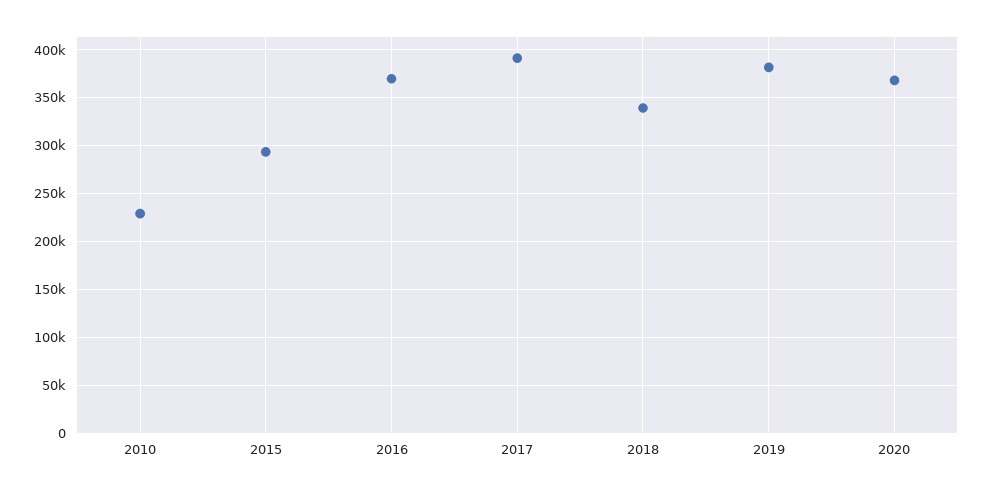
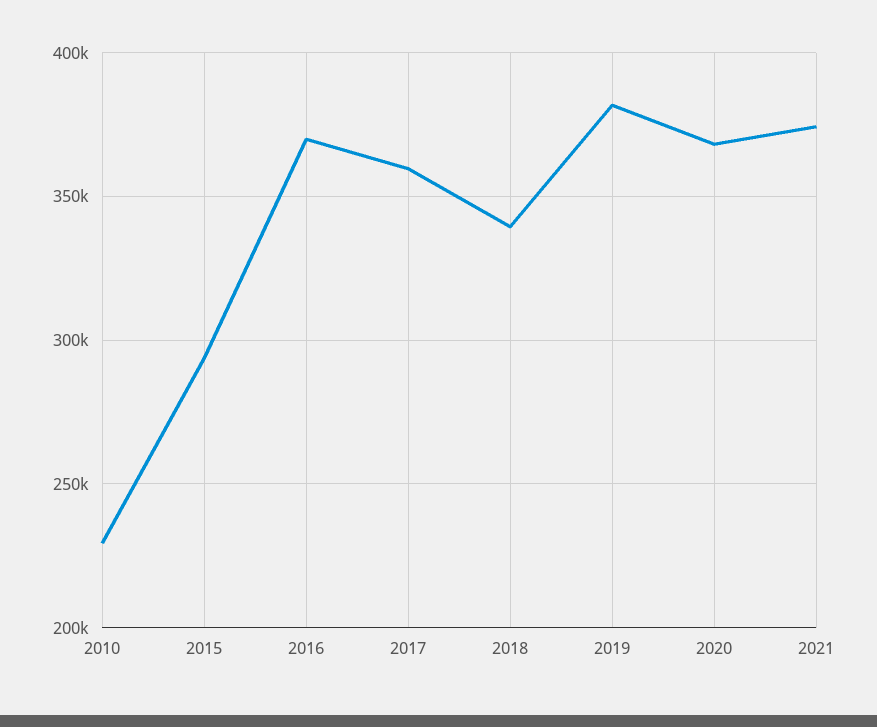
2017: 390000 -> 360000
2021: none -> 375000

